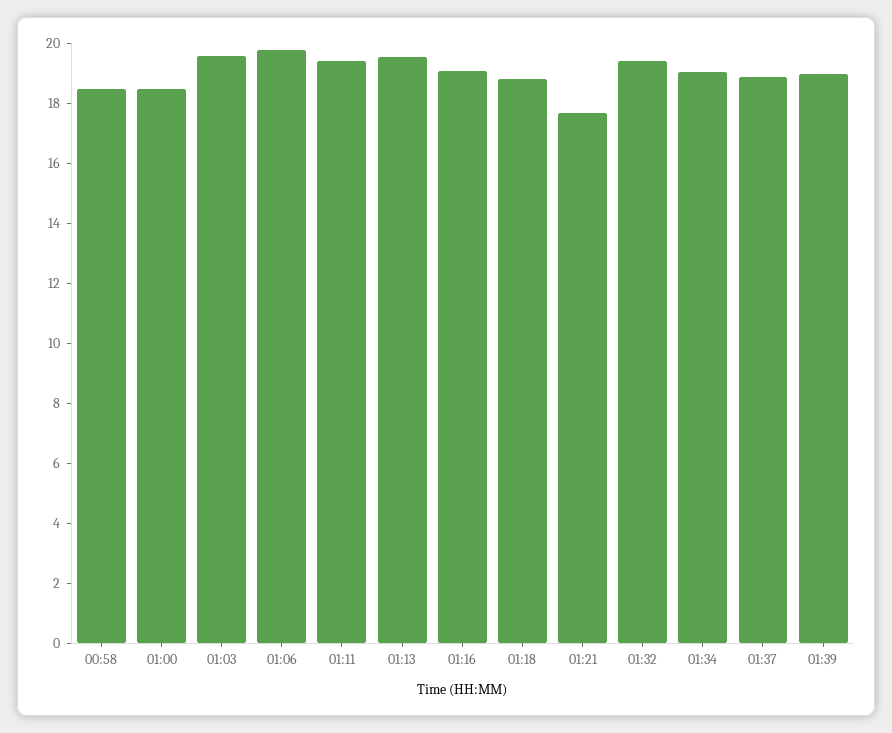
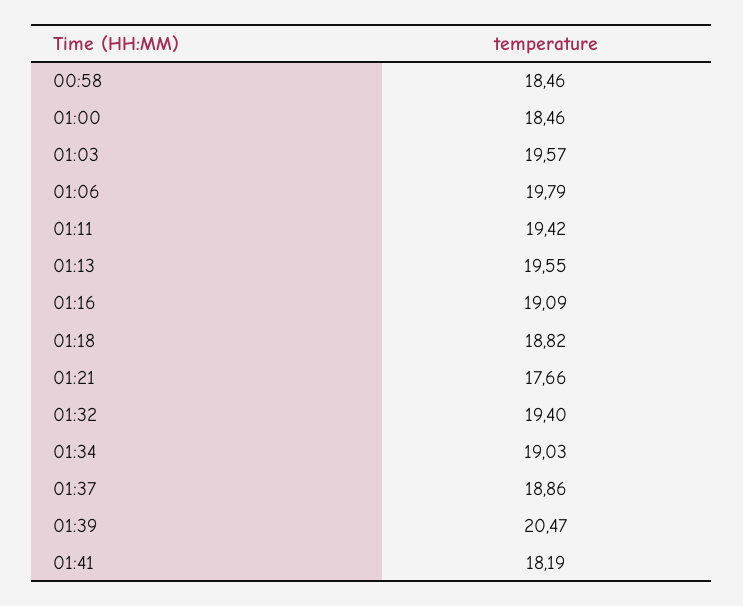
01:39: 19 -> 20.47
01:41: none -> 18.19

